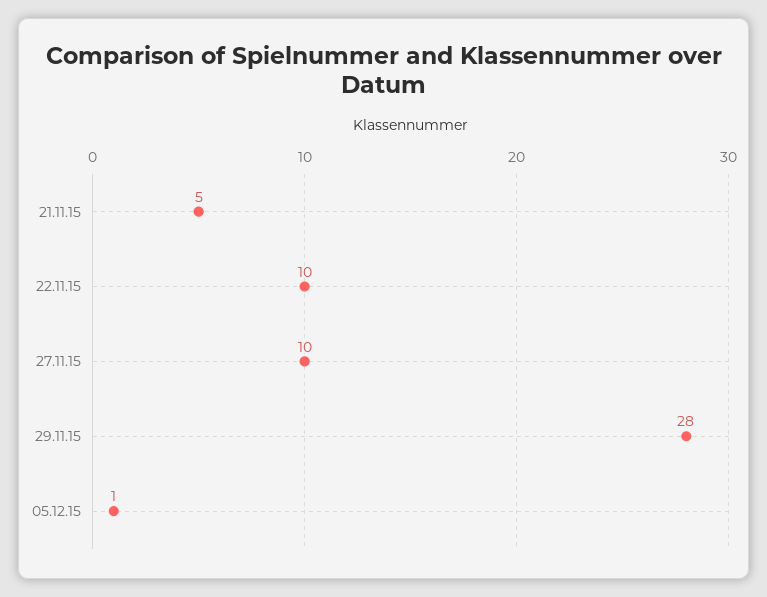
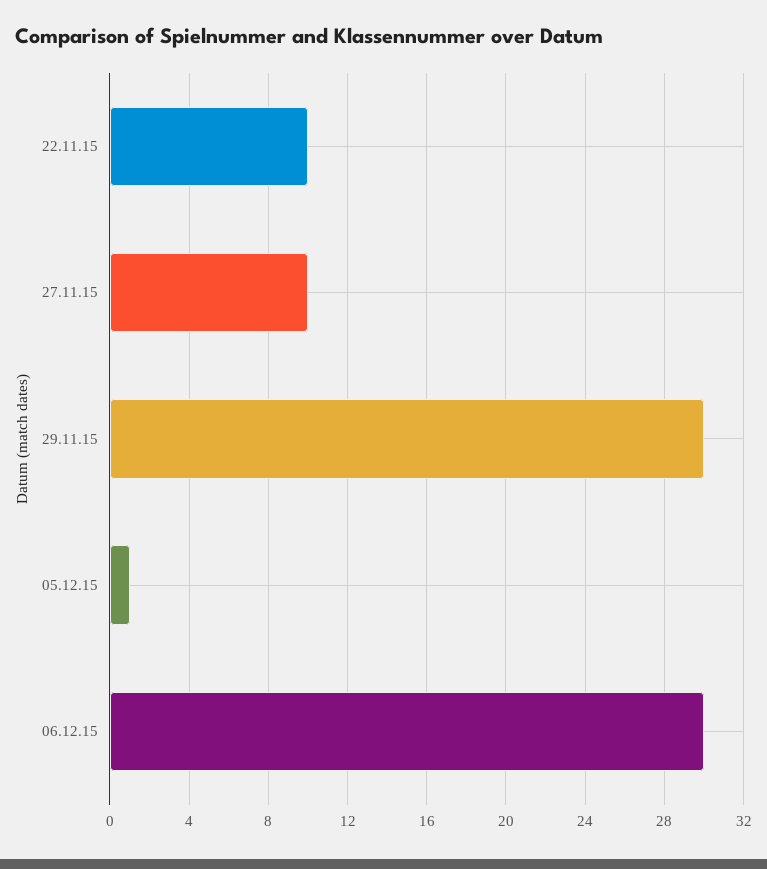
21.11.15: 5 -> none
29.11.15: 28 -> 30
06.12.15: none -> 30

